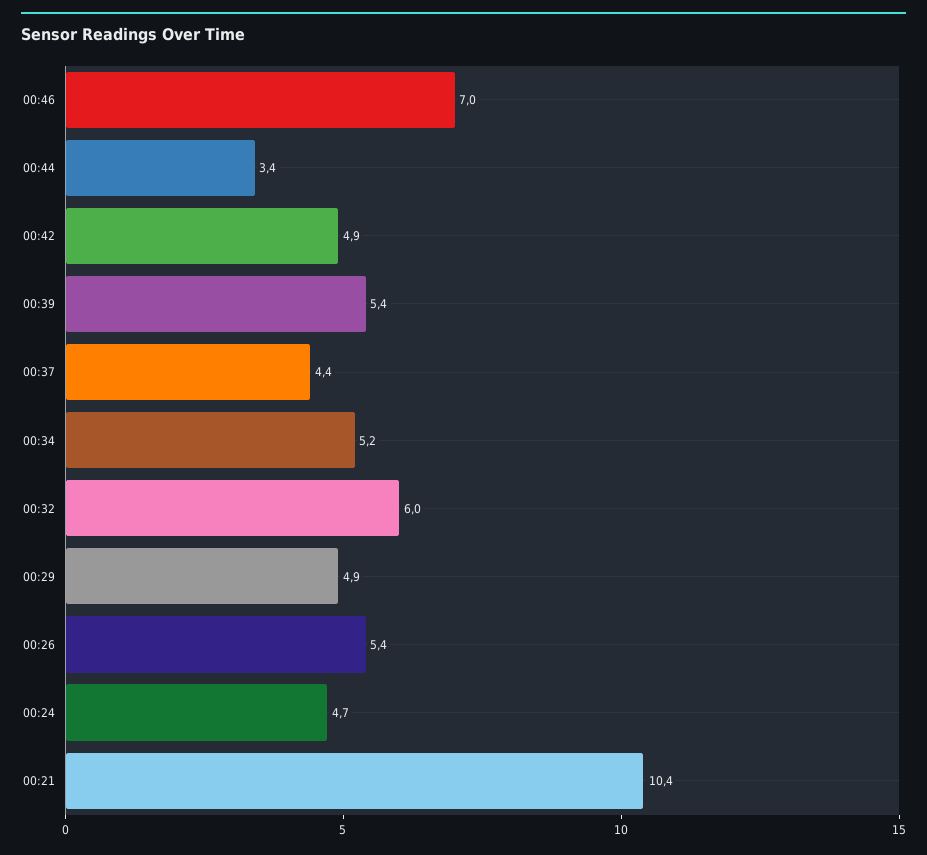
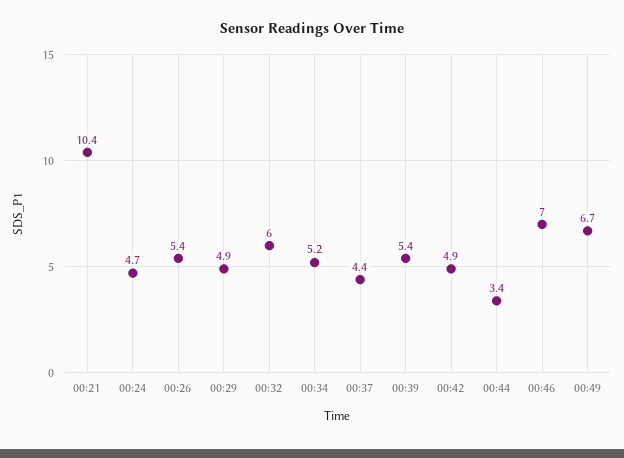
00:49: none -> 6.7

